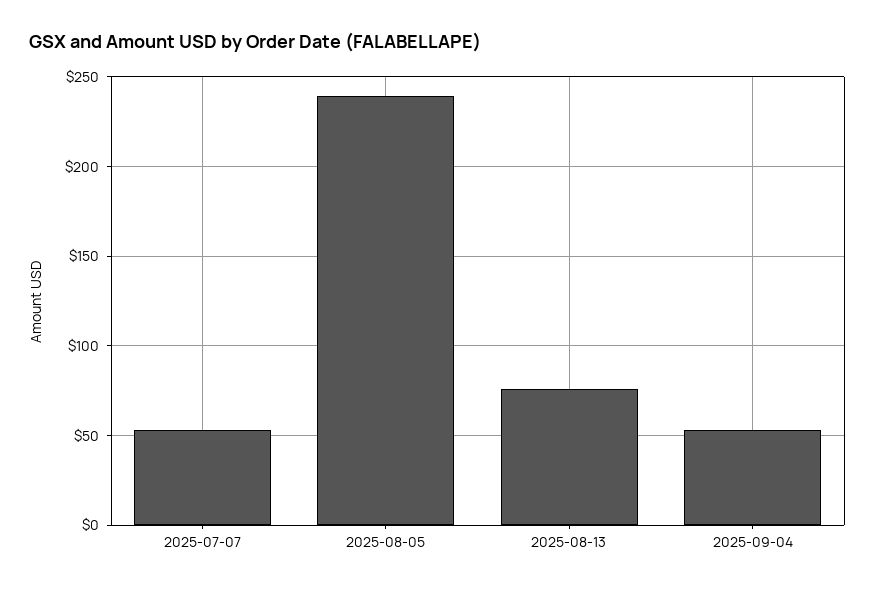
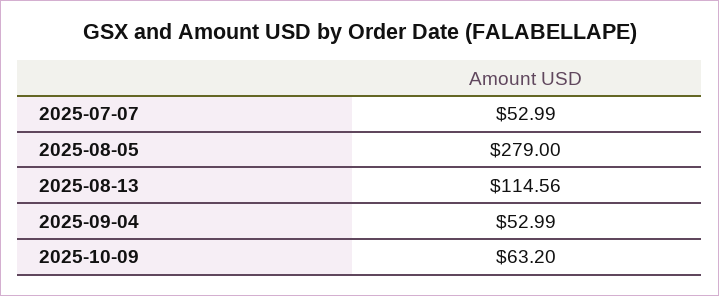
2025-08-05: 240 -> 279
2025-08-13: 75 -> 114.56
2025-10-09: none -> 63.2

